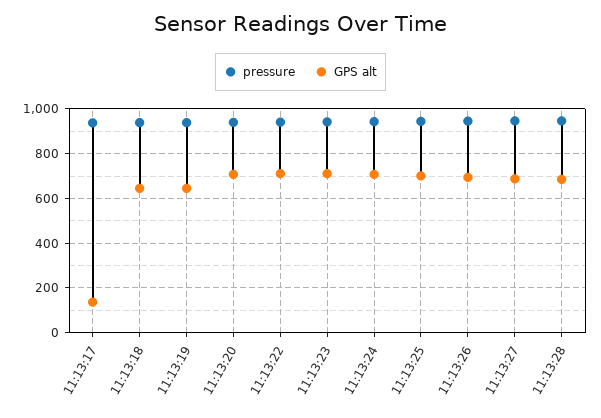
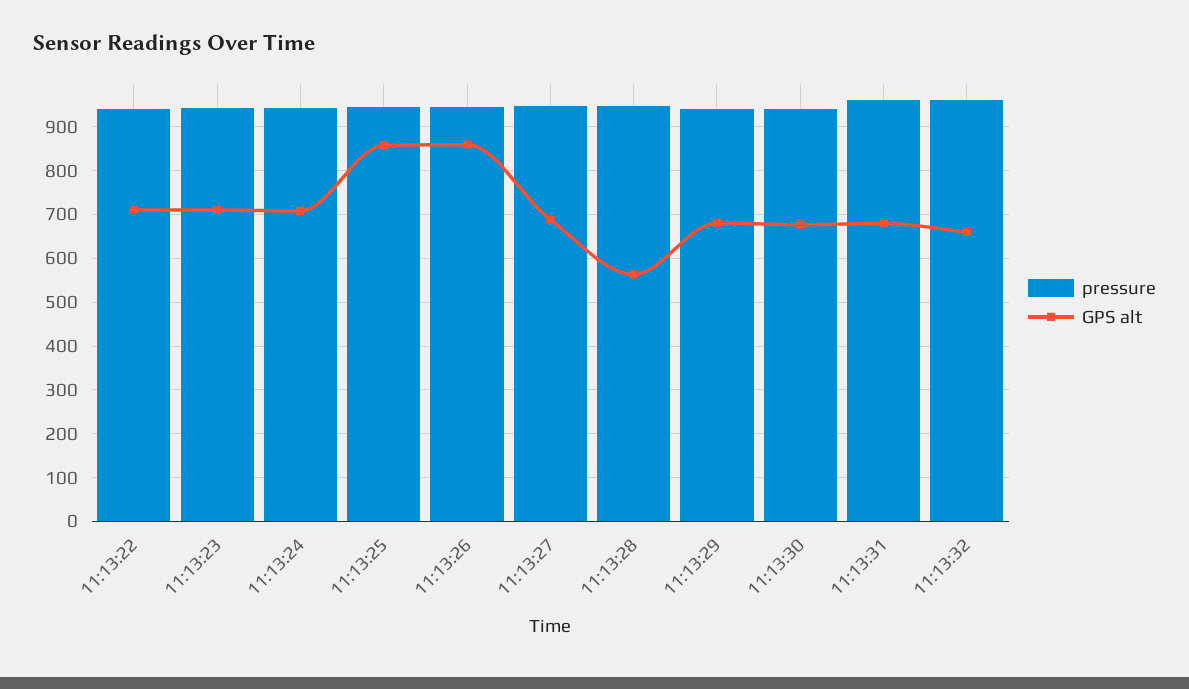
pressure, 11:13:17: 950 -> none
GPS alt, 11:13:17: 150 -> none
pressure, 11:13:18: 950 -> none
GPS alt, 11:13:18: 650 -> none
pressure, 11:13:19: 950 -> none
GPS alt, 11:13:19: 650 -> none
pressure, 11:13:20: 950 -> none
GPS alt, 11:13:20: 700 -> none
GPS alt, 11:13:25: 700 -> 860
GPS alt, 11:13:26: 700 -> 860
GPS alt, 11:13:28: 700 -> 560
pressure, 11:13:29: none -> 940
GPS alt, 11:13:29: none -> 680
pressure, 11:13:30: none -> 940
GPS alt, 11:13:30: none -> 680
pressure, 11:13:31: none -> 960
GPS alt, 11:13:31: none -> 680
pressure, 11:13:32: none -> 960
GPS alt, 11:13:32: none -> 660

